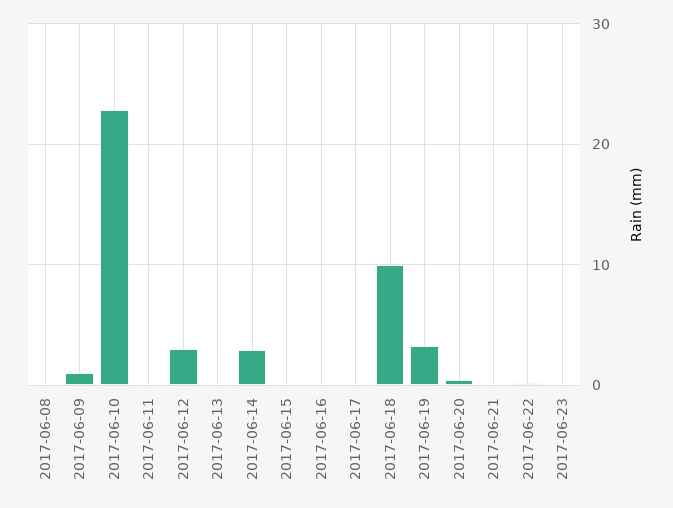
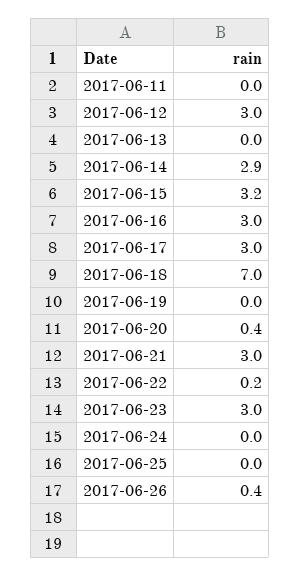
2017-06-08: 0 -> none
2017-06-09: 1 -> none
2017-06-10: 23 -> none
2017-06-15: 0 -> 3.2
2017-06-16: 0 -> 3
2017-06-17: 0 -> 3
2017-06-18: 10 -> 7
2017-06-19: 3 -> 0
2017-06-21: 0 -> 3
2017-06-23: 0 -> 3
2017-06-24: none -> 0
2017-06-25: none -> 0
2017-06-26: none -> 0.4

